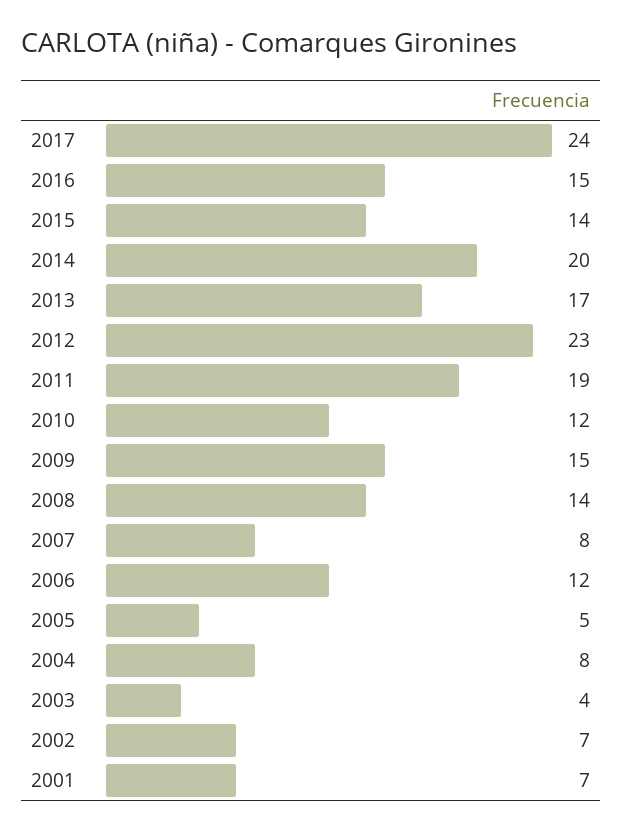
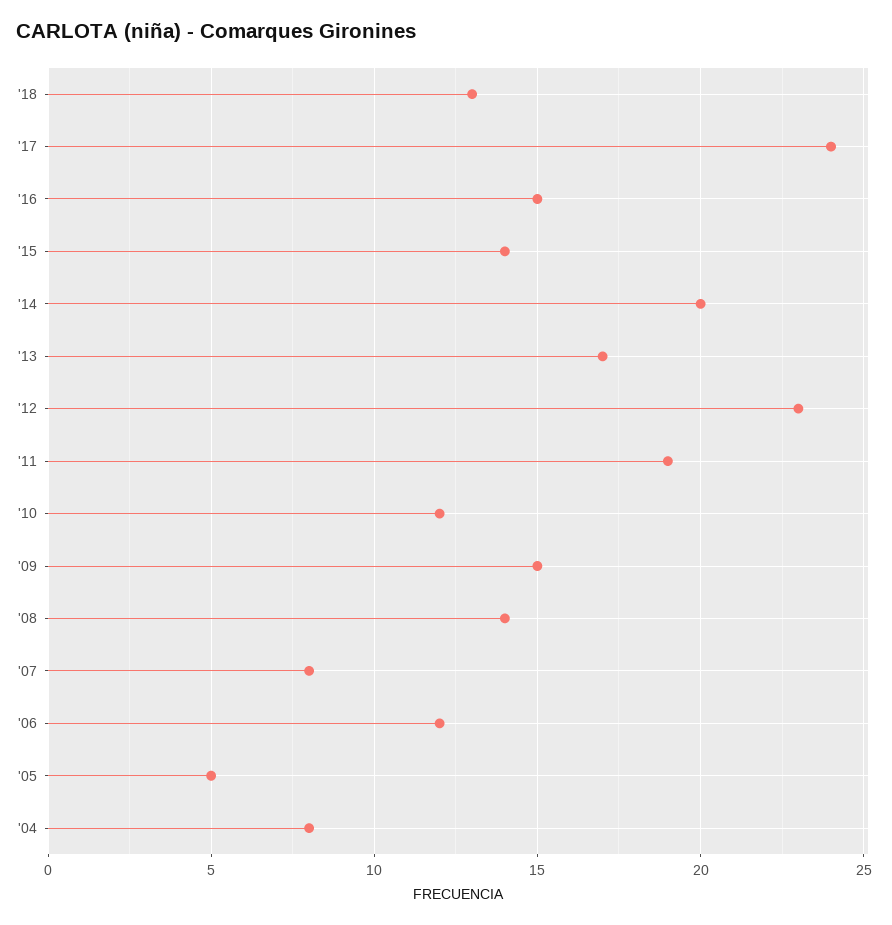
2003: 4 -> none
2002: 7 -> none
2001: 7 -> none
'18: none -> 13

